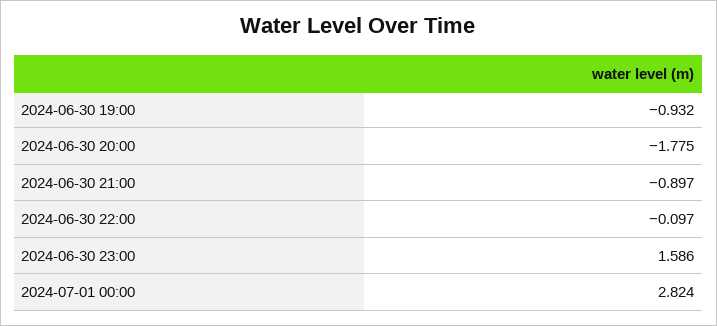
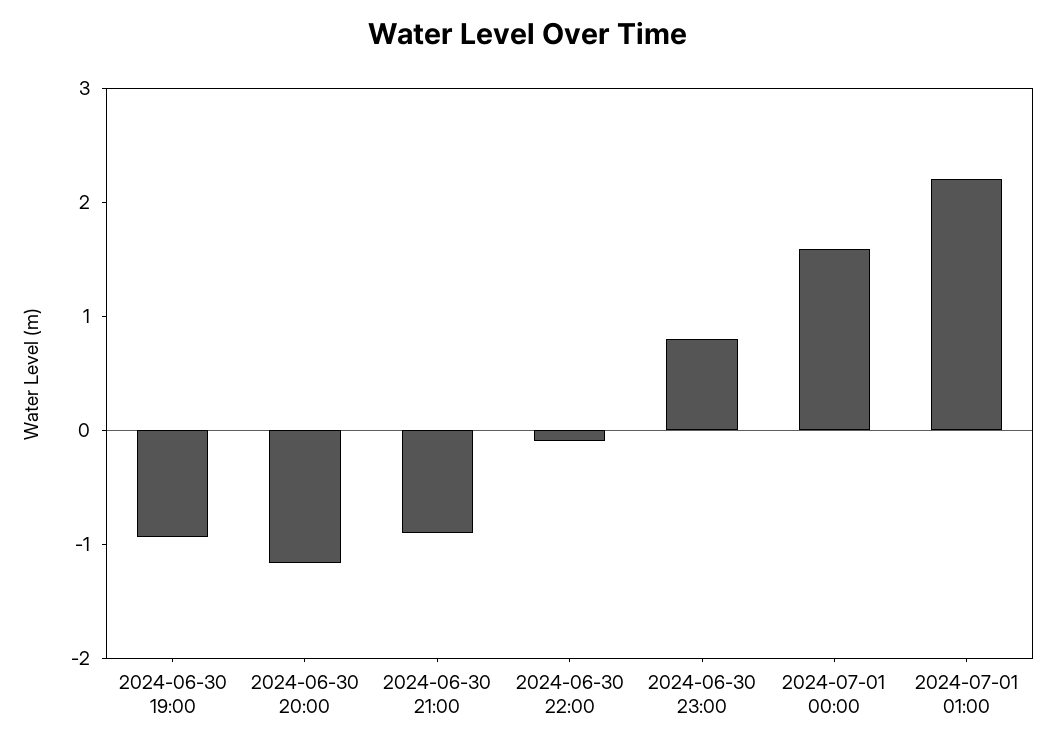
2024-06-30 20:00: -1.775 -> -1.2
2024-06-30 23:00: 1.586 -> 0.8
2024-07-01 00:00: 2.824 -> 1.6
2024-07-01 01:00: none -> 2.2

